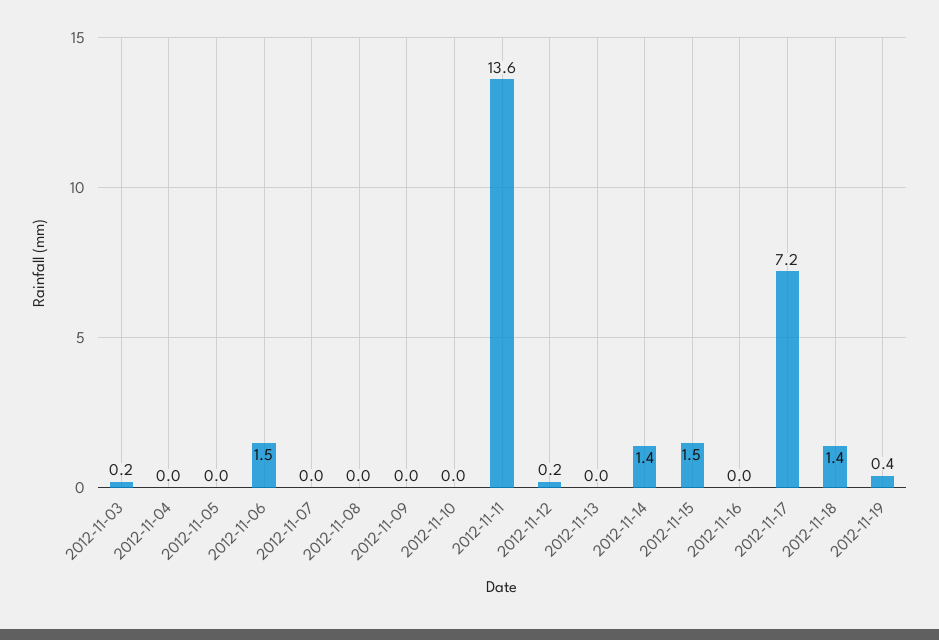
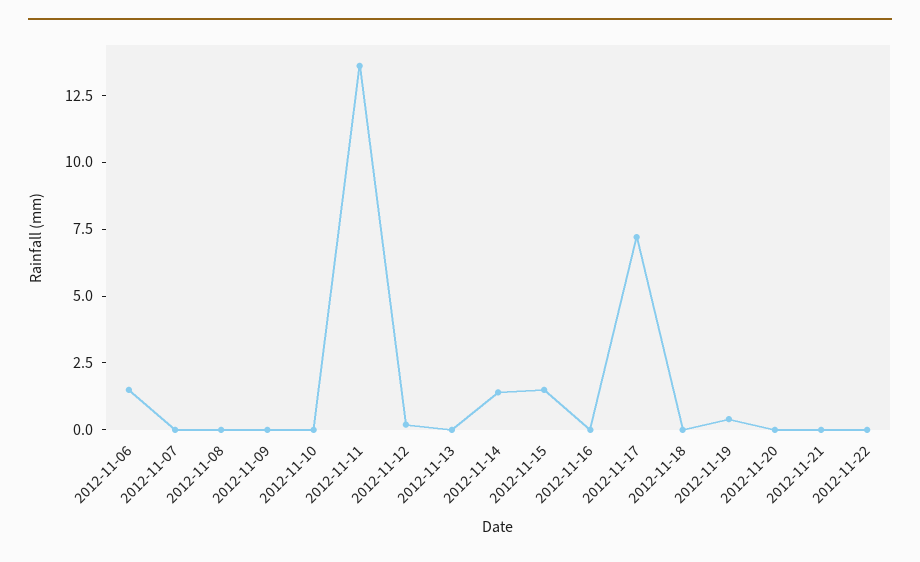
2012-11-03: 0.2 -> none
2012-11-04: 0 -> none
2012-11-05: 0 -> none
2012-11-18: 1.4 -> 0
2012-11-20: none -> 0
2012-11-21: none -> 0
2012-11-22: none -> 0

